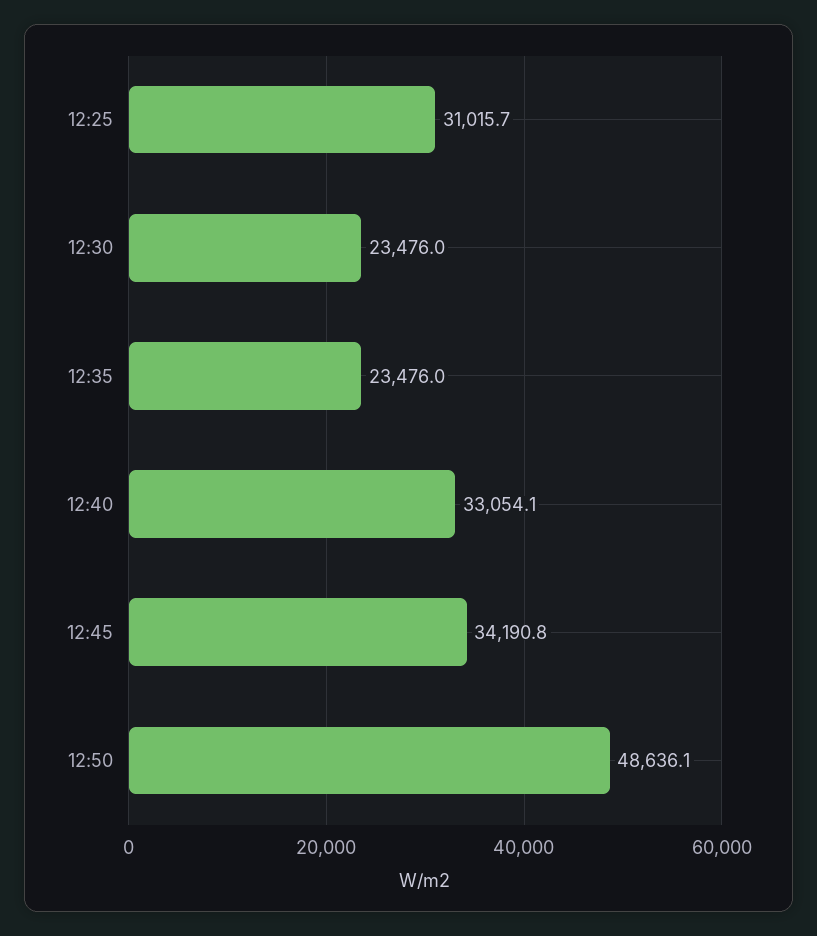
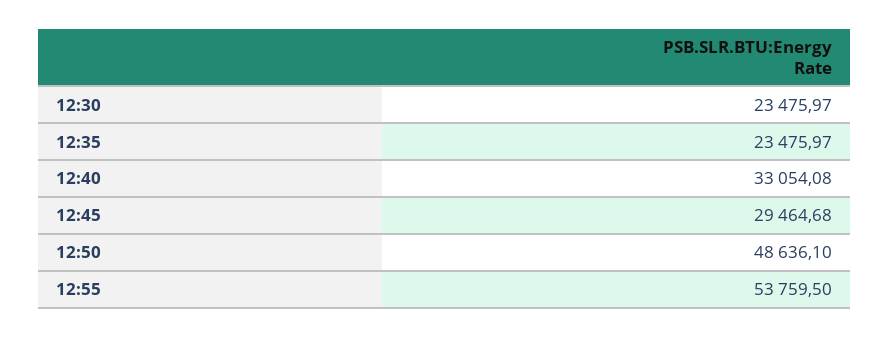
12:25: 31015.7 -> none
12:45: 34190.8 -> 29464.68
12:55: none -> 53759.5

